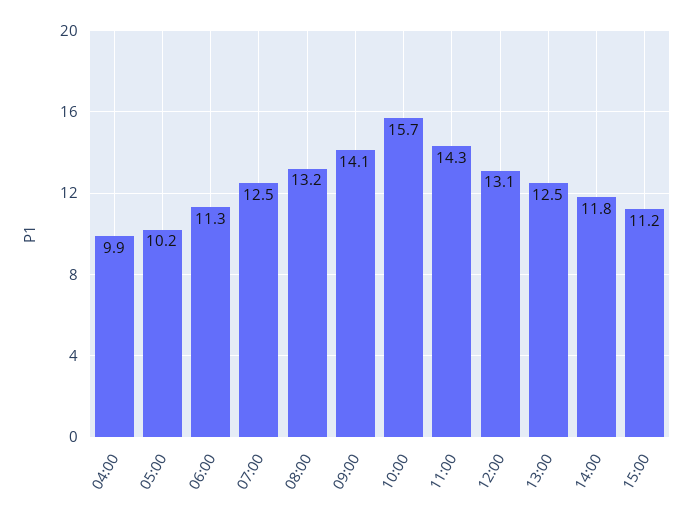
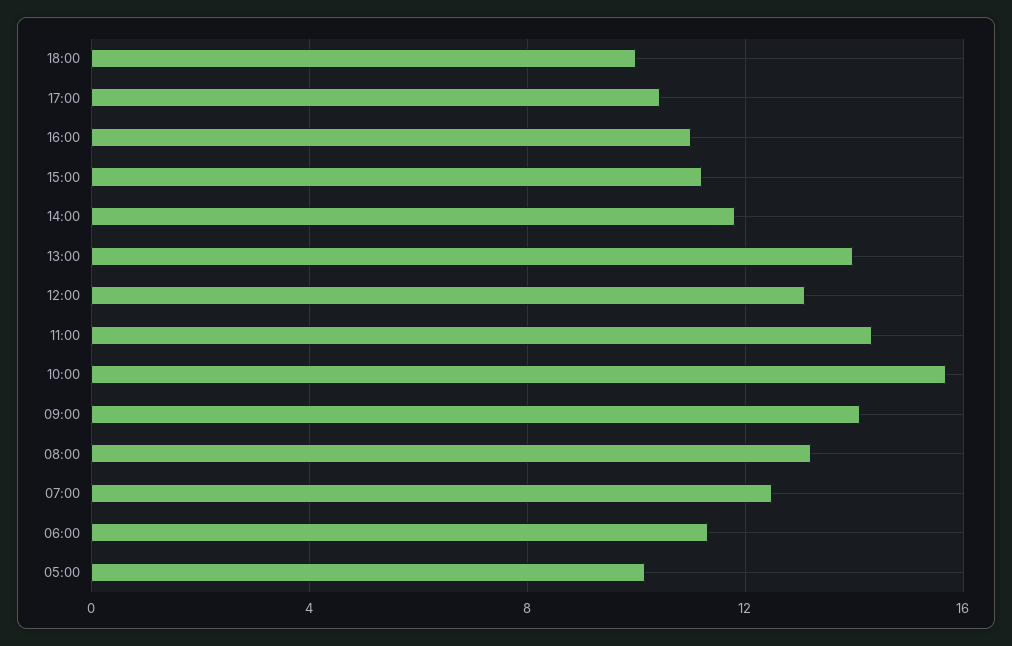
04:00: 9.9 -> none
13:00: 12.5 -> 14
18:00: none -> 10
17:00: none -> 10.5
16:00: none -> 11

